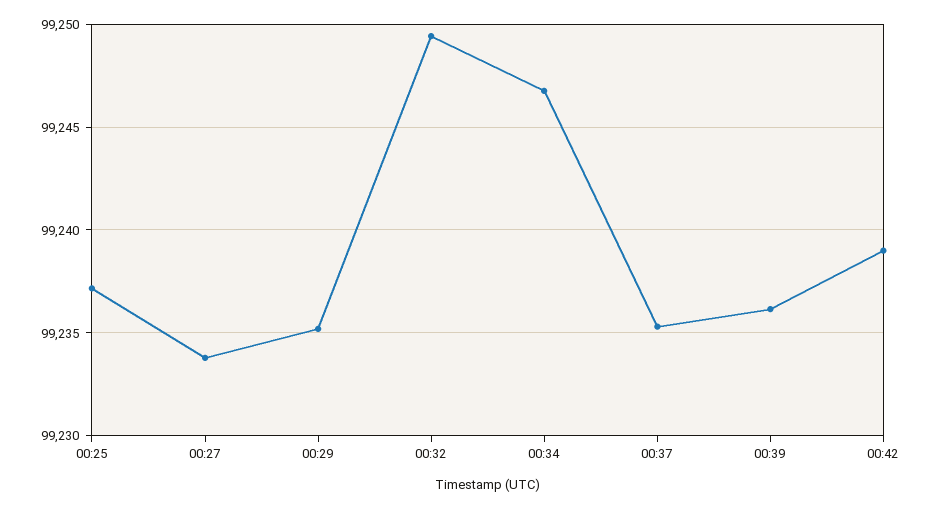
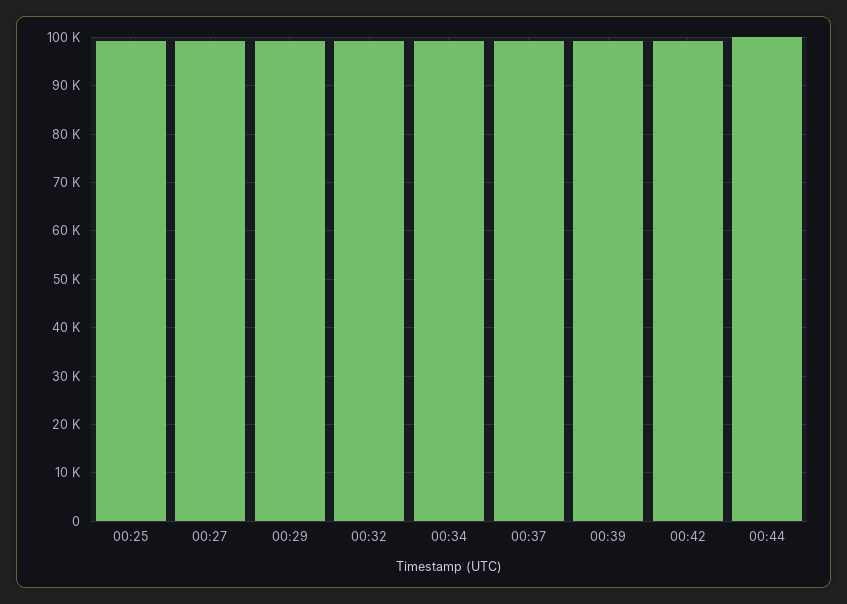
00:44: none -> 100000

